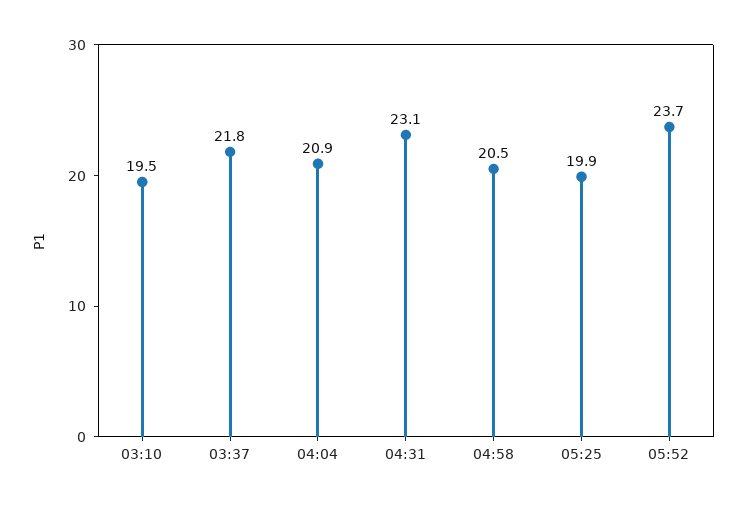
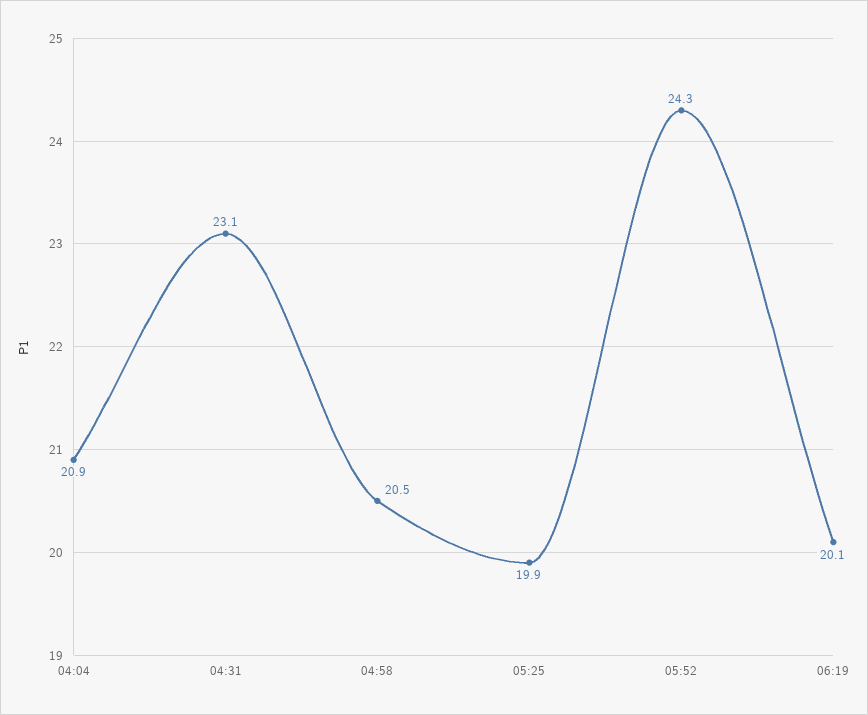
03:10: 19.5 -> none
03:37: 21.8 -> none
05:52: 23.7 -> 24.3
06:19: none -> 20.1

